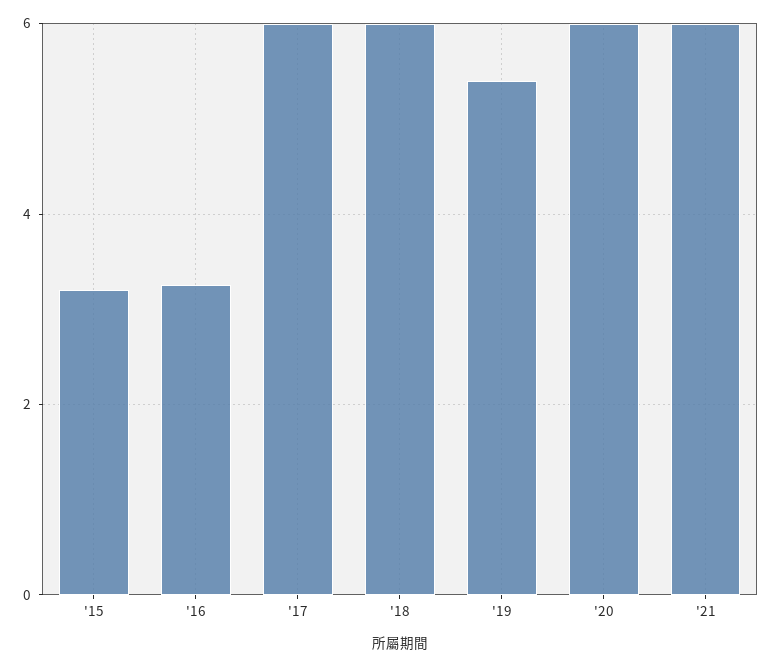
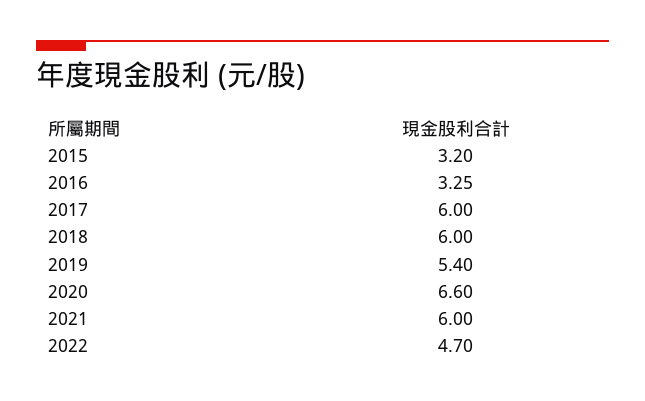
'20: 6 -> 6.6
2022: none -> 4.7

